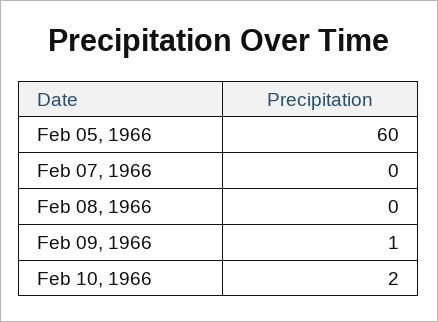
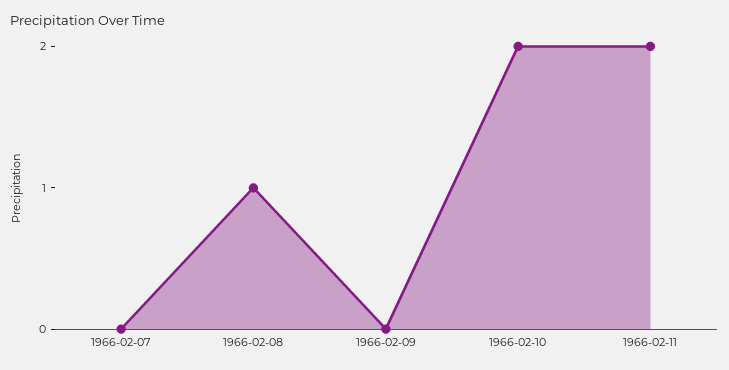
Feb 05, 1966: 60 -> none
Feb 08, 1966: 0 -> 1
Feb 09, 1966: 1 -> 0
1966-02-11: none -> 2

